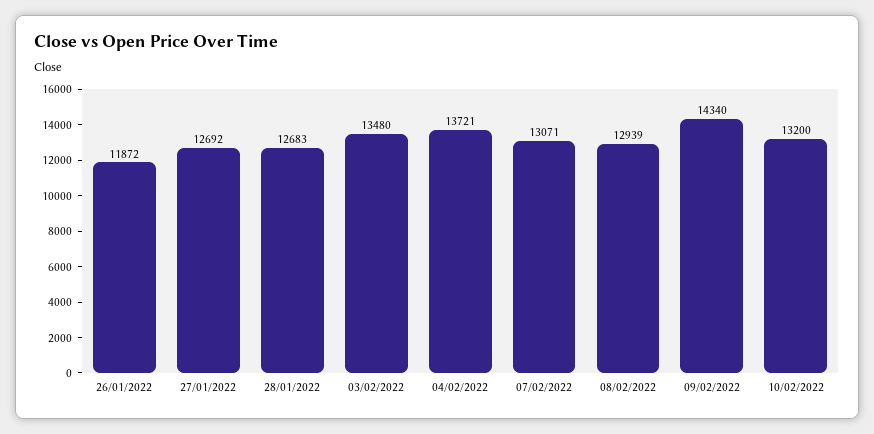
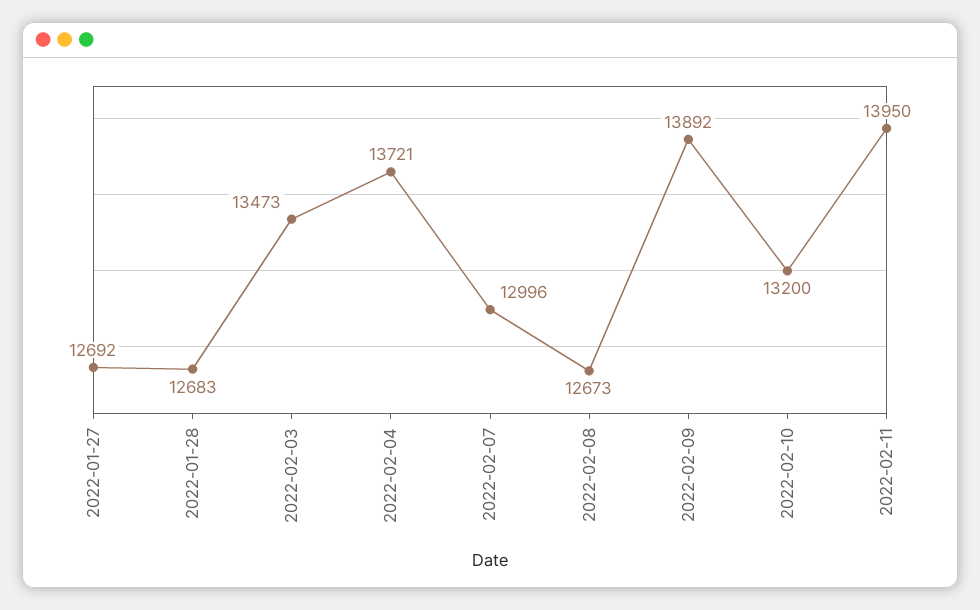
26/01/2022: 11872 -> none
03/02/2022: 13480 -> 13473
07/02/2022: 13071 -> 12996
08/02/2022: 12939 -> 12673
09/02/2022: 14340 -> 13892
2022-02-11: none -> 13950

